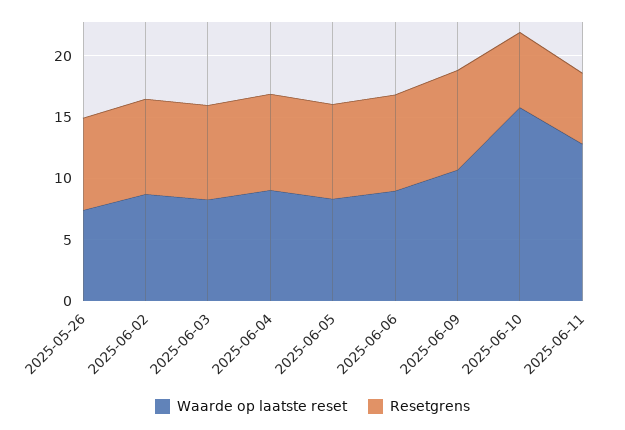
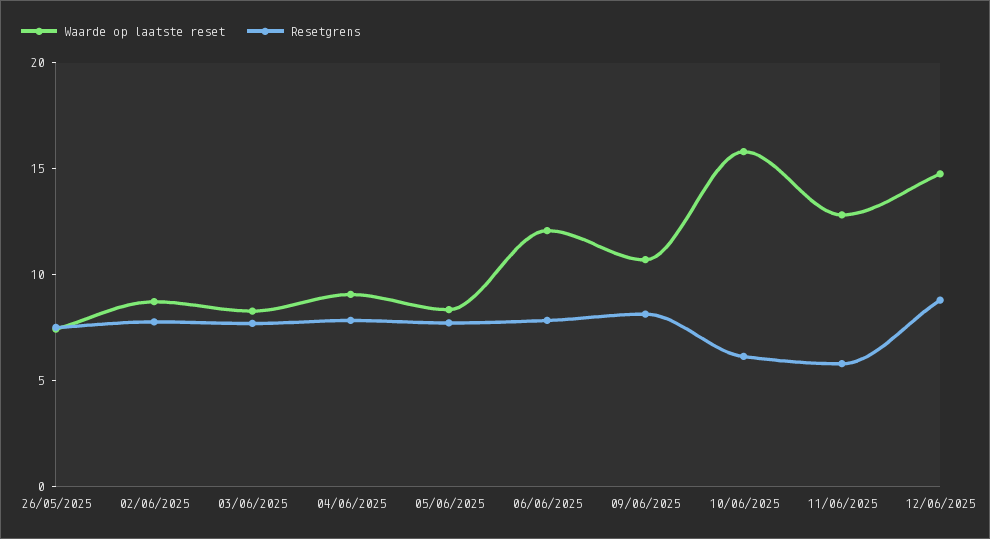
Waarde op laatste reset, 2025-06-06: 9 -> 12
Waarde op laatste reset, 12/06/2025: none -> 15
Resetgrens, 12/06/2025: none -> 9

